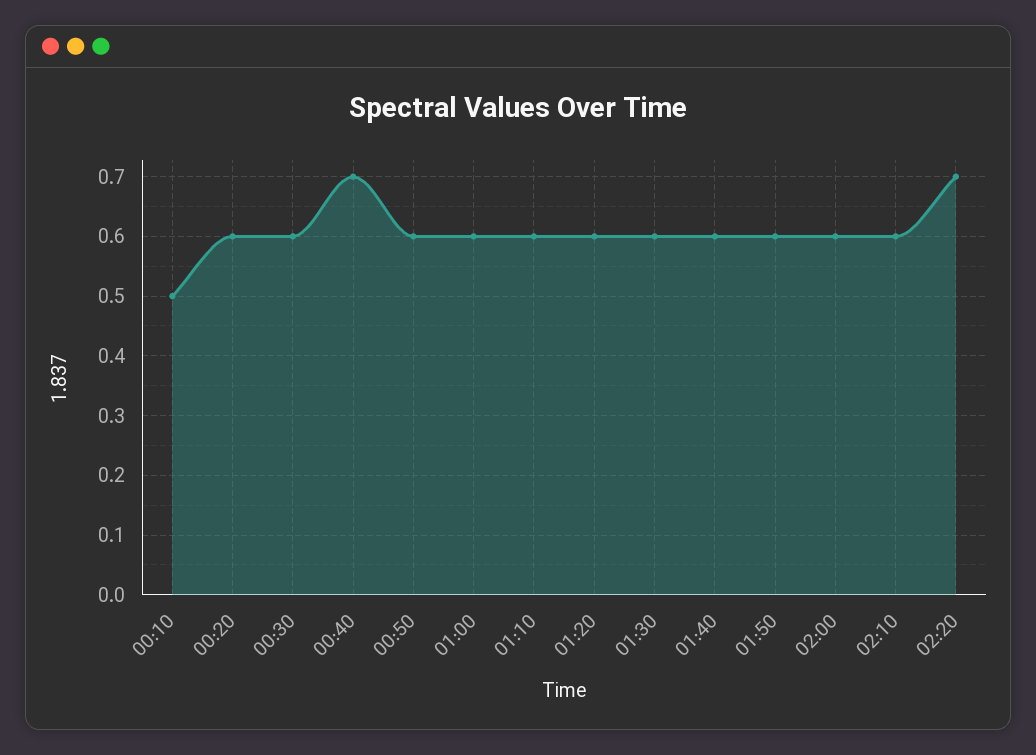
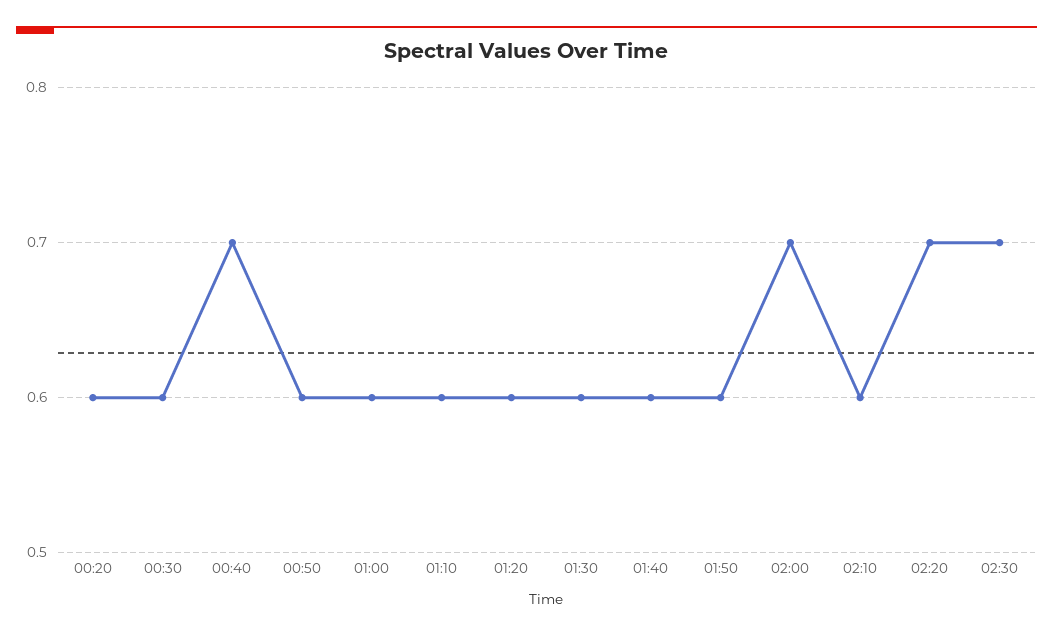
00:10: 0.5 -> none
02:00: 0.6 -> 0.7
02:30: none -> 0.7

